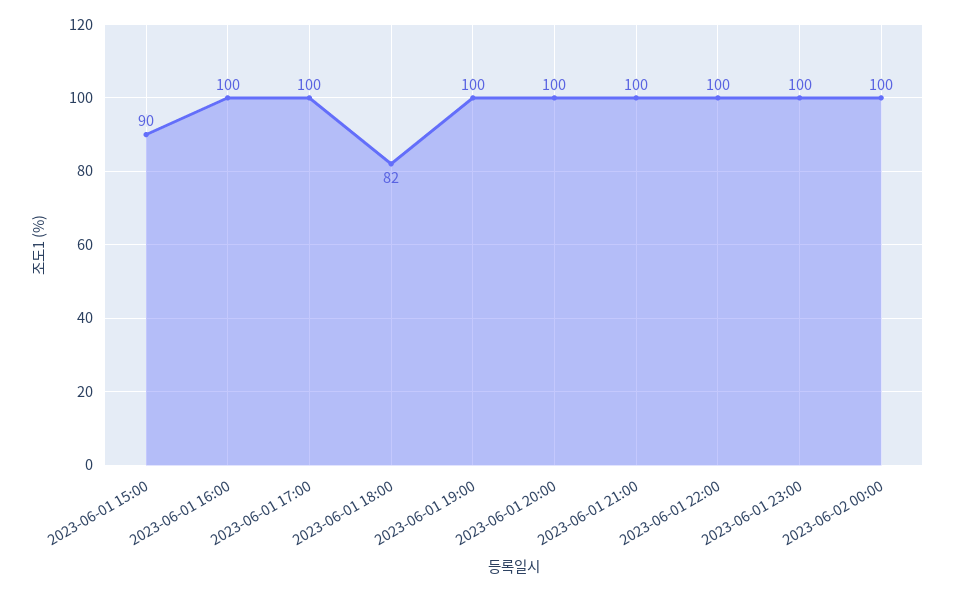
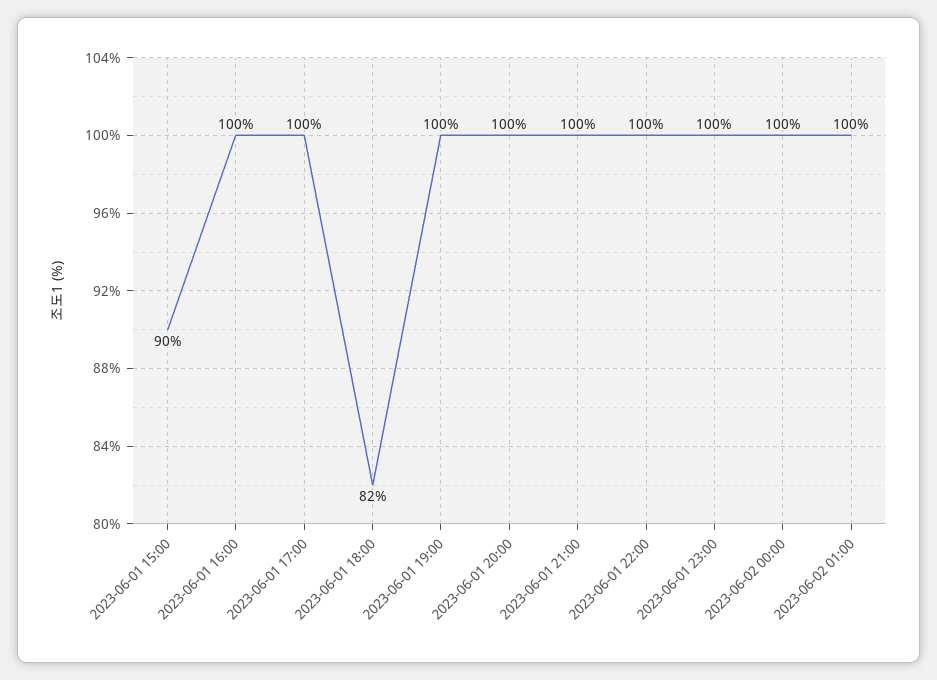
2023-06-02 01:00: none -> 100

